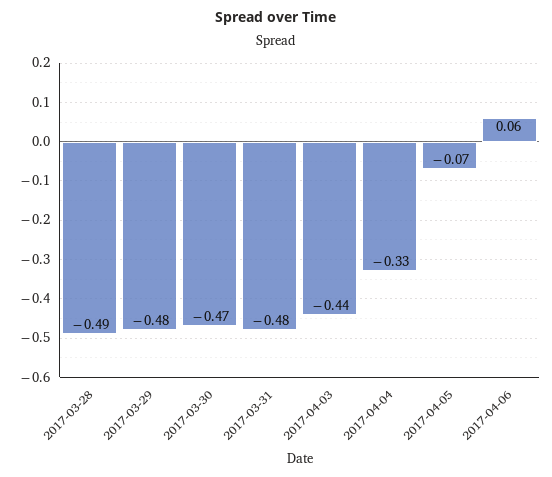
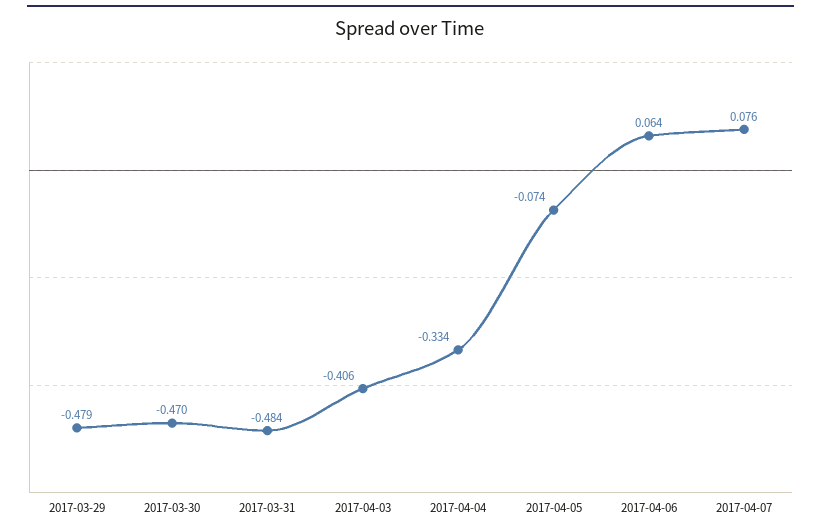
2017-03-28: -0.49 -> none
2017-04-03: -0.44 -> -0.406
2017-04-07: none -> 0.076

